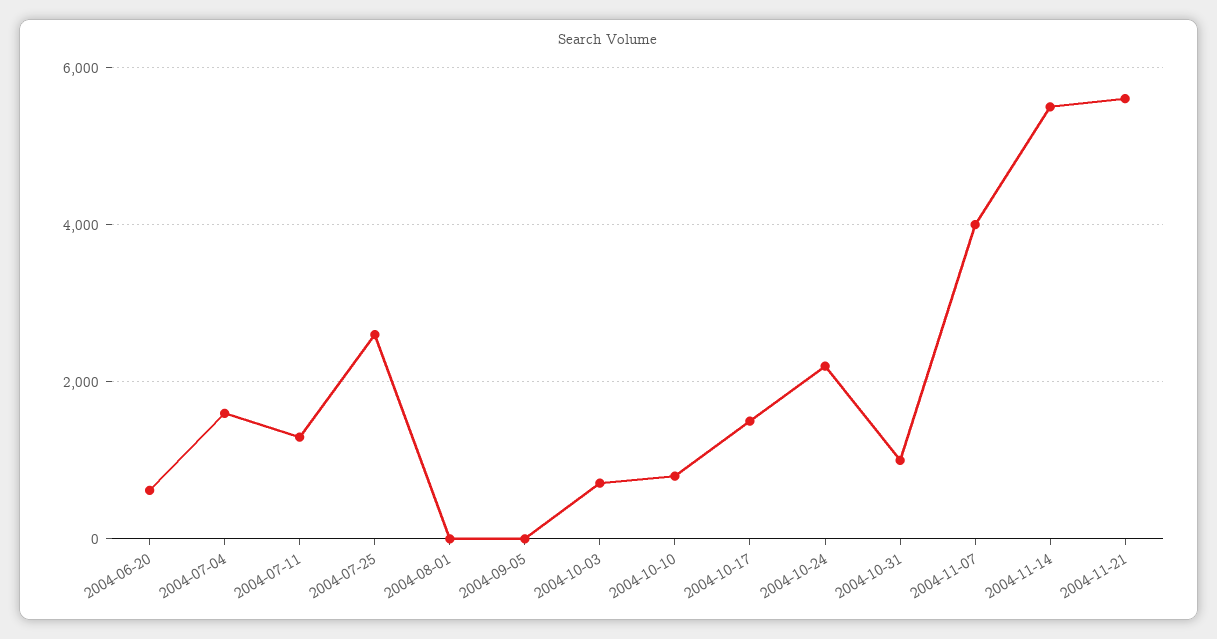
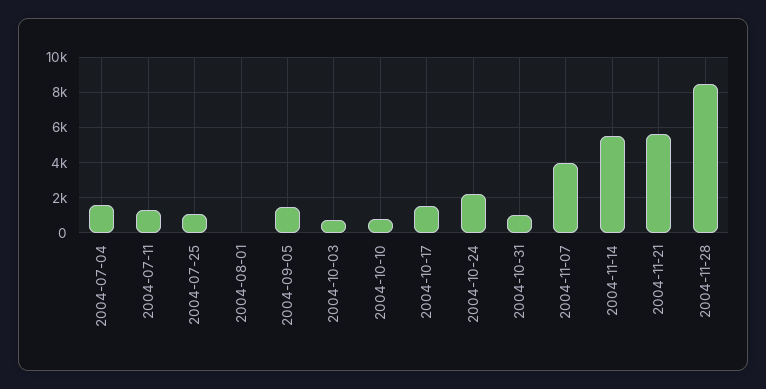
2004-06-20: 600 -> none
2004-07-25: 2600 -> 1000
2004-09-05: 0 -> 1500
2004-11-28: none -> 8500

